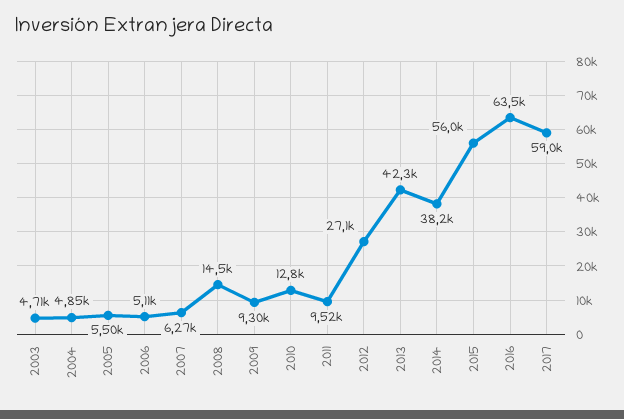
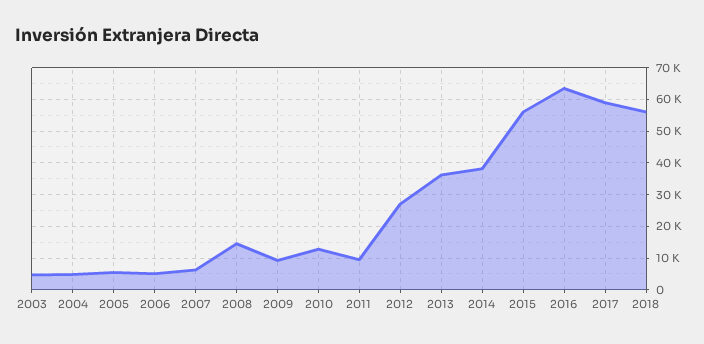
2013: 42300 -> 36000
2018: none -> 56000

